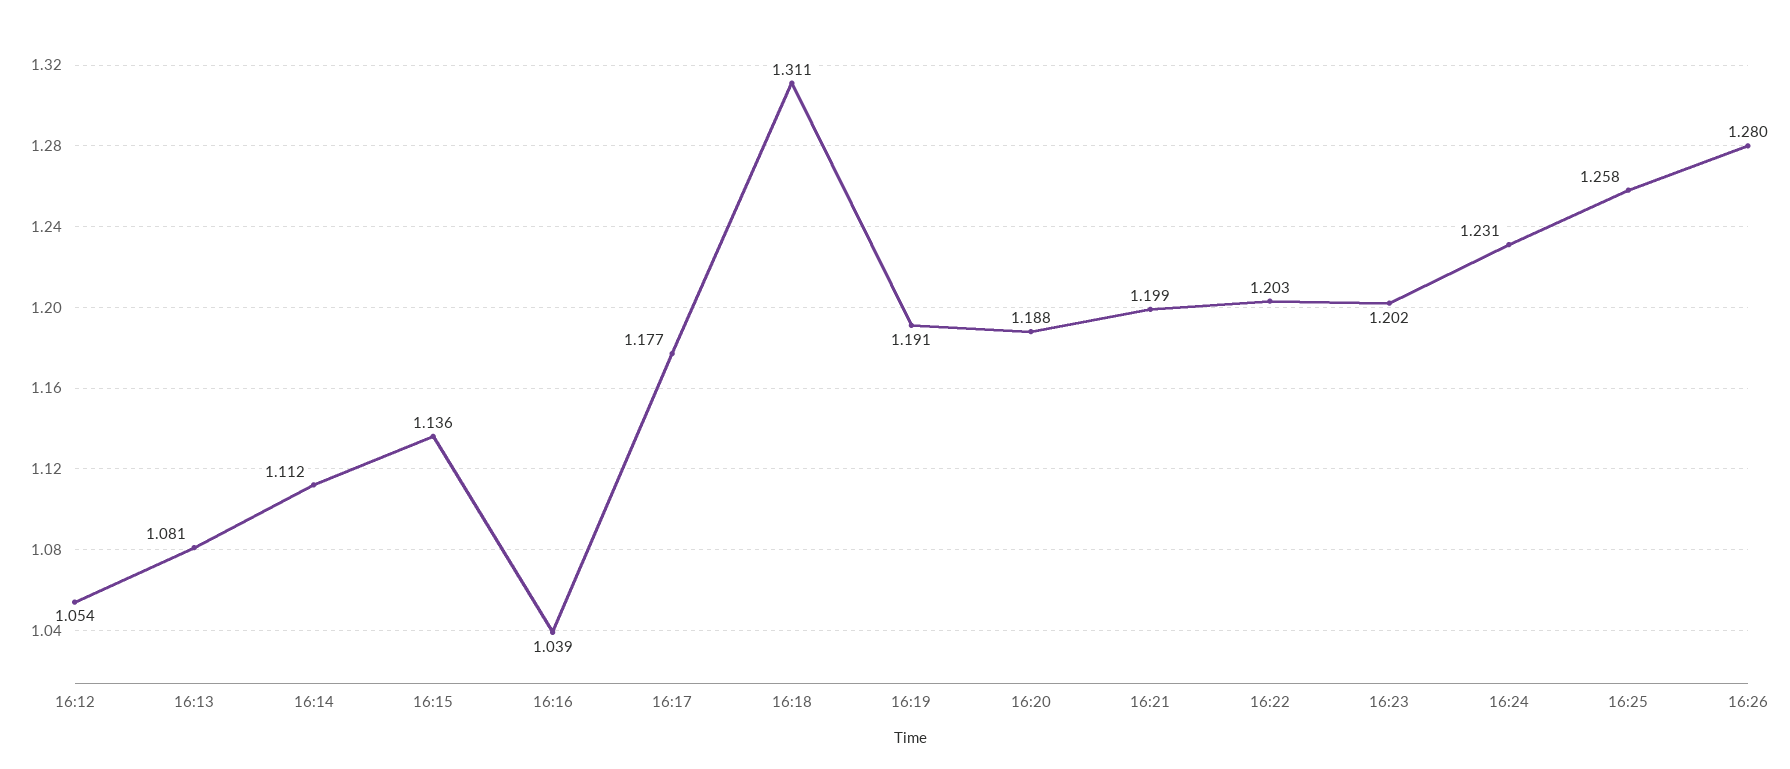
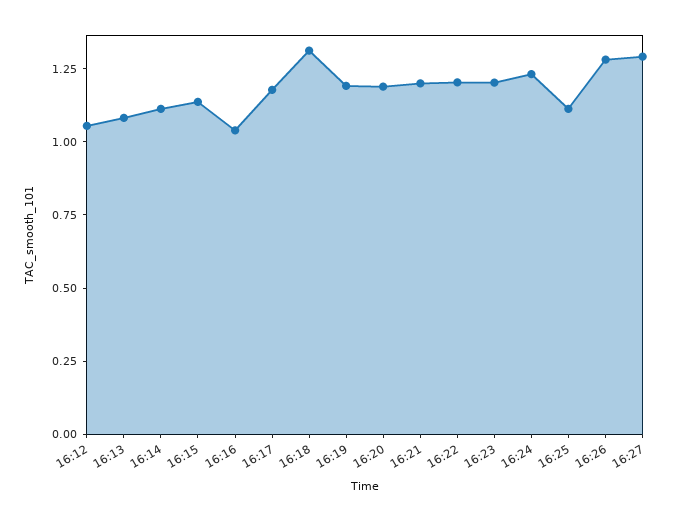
16:25: 1.258 -> 1.1
16:27: none -> 1.3

